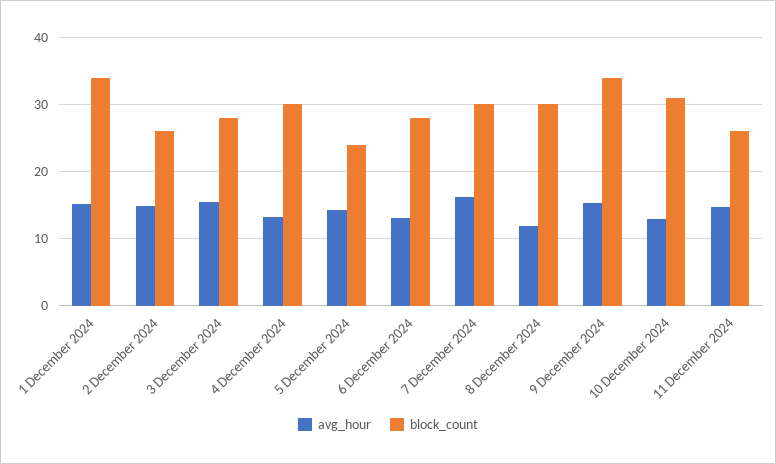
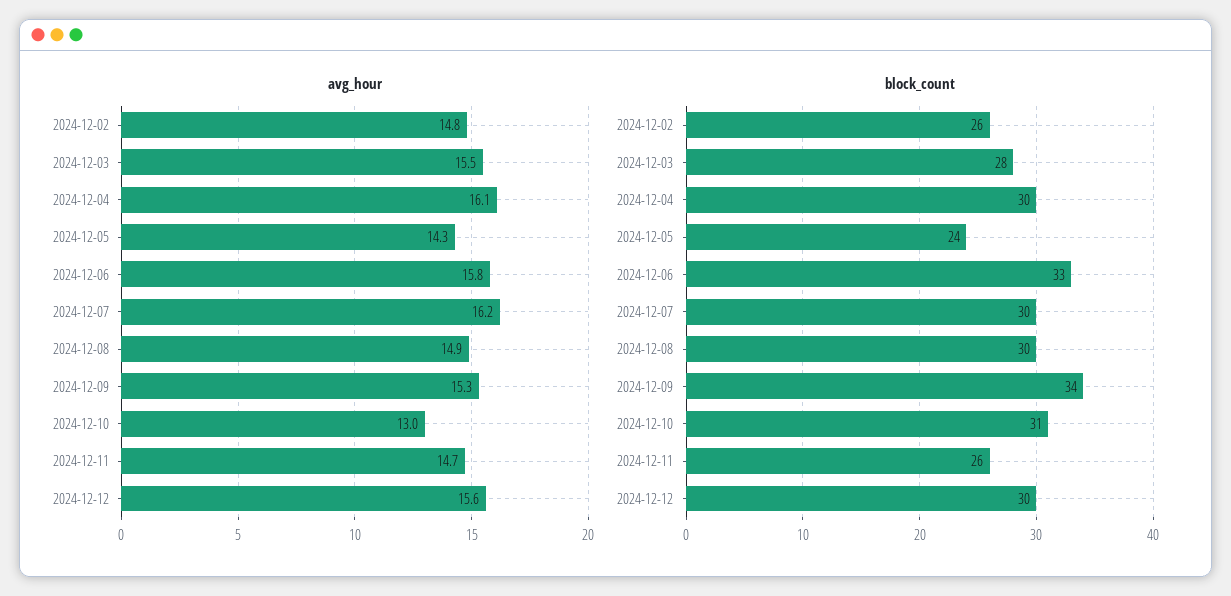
avg_hour, 1 December 2024: 15 -> none
block_count, 1 December 2024: 34 -> none
avg_hour, 4 December 2024: 13 -> 16.1
avg_hour, 6 December 2024: 13 -> 15.8
block_count, 6 December 2024: 28 -> 33
avg_hour, 8 December 2024: 12 -> 14.9
avg_hour, 2024-12-12: none -> 15.6
block_count, 2024-12-12: none -> 30

